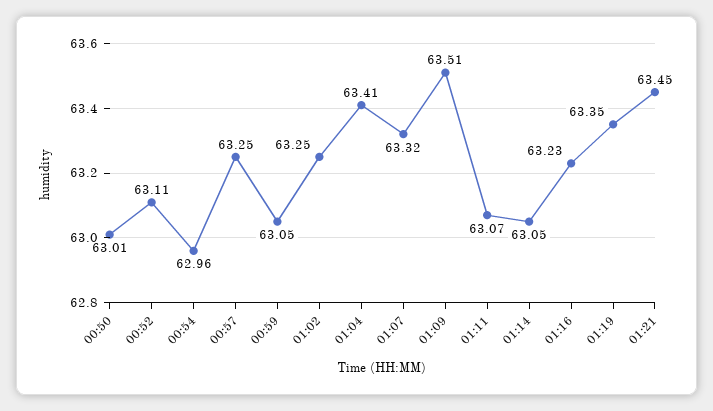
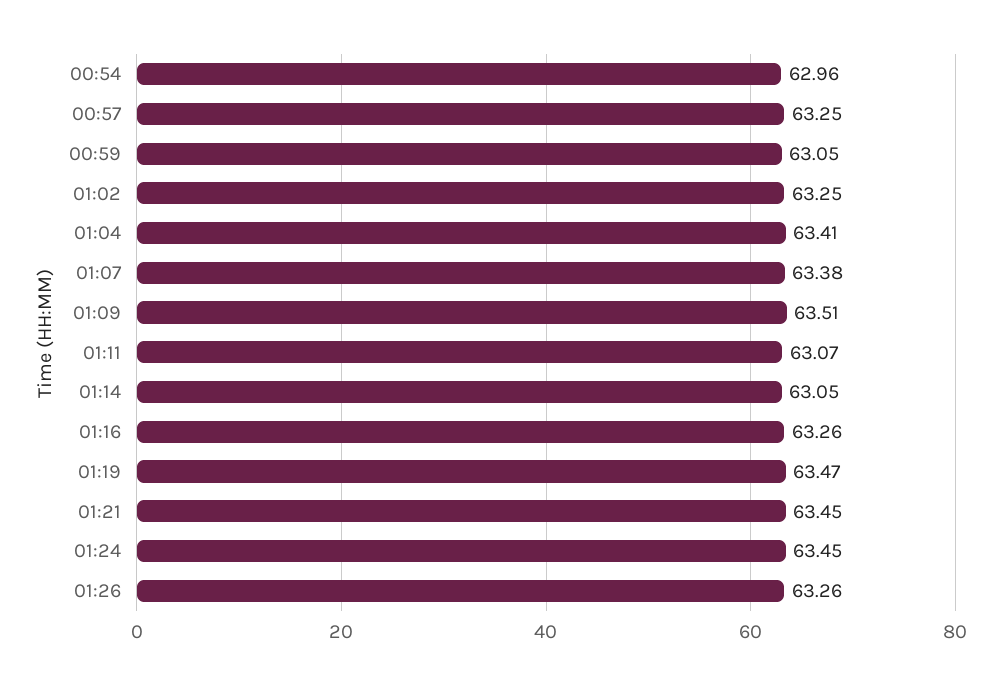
00:50: 63.01 -> none
00:52: 63.11 -> none
01:07: 63.32 -> 63.38
01:16: 63.23 -> 63.26
01:19: 63.35 -> 63.47
01:24: none -> 63.45
01:26: none -> 63.26

